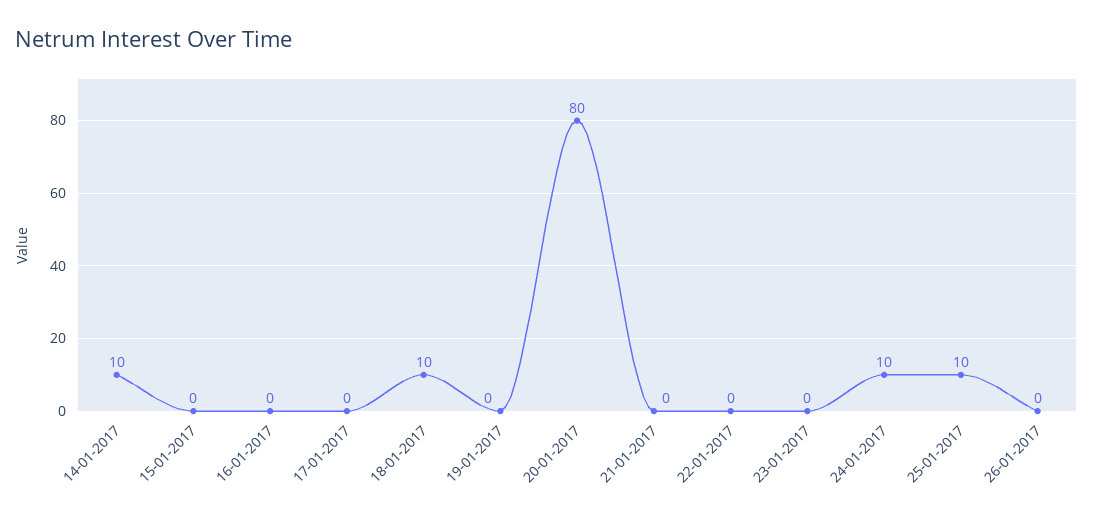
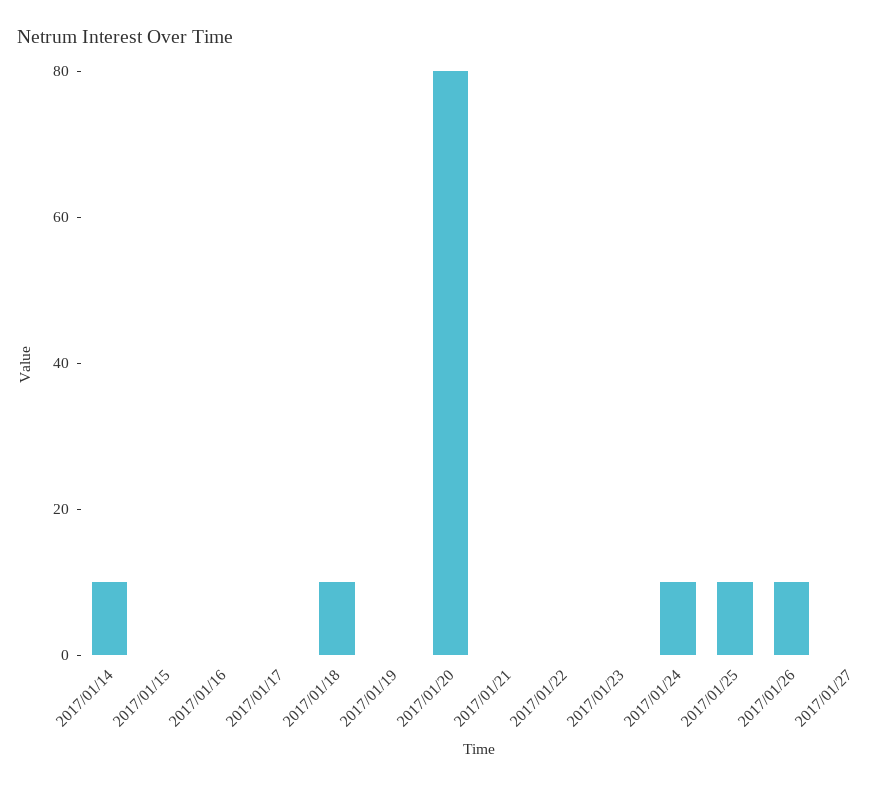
26-01-2017: 0 -> 10
2017/01/27: none -> 0

